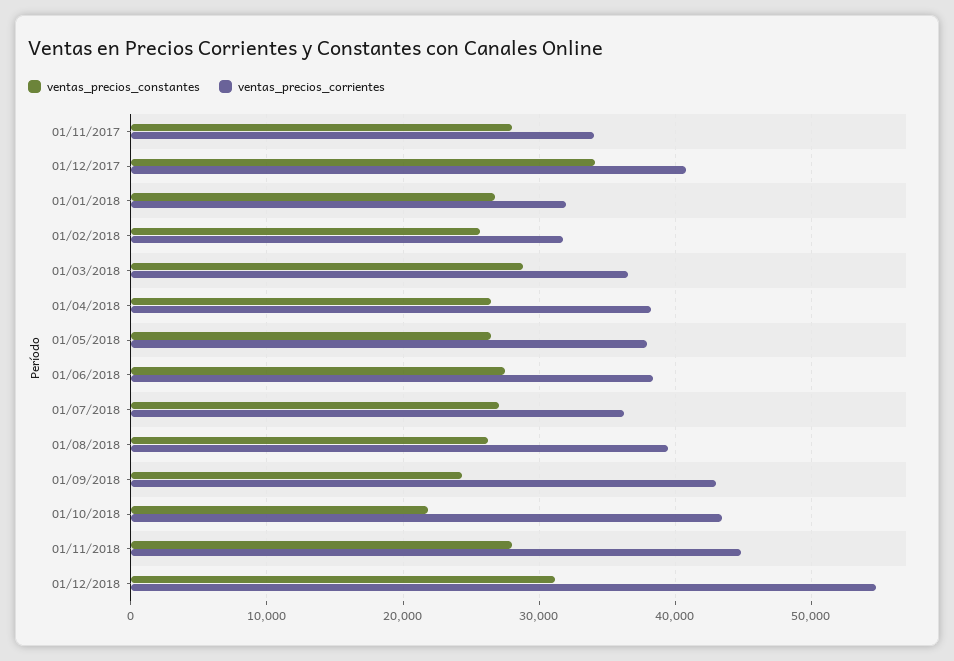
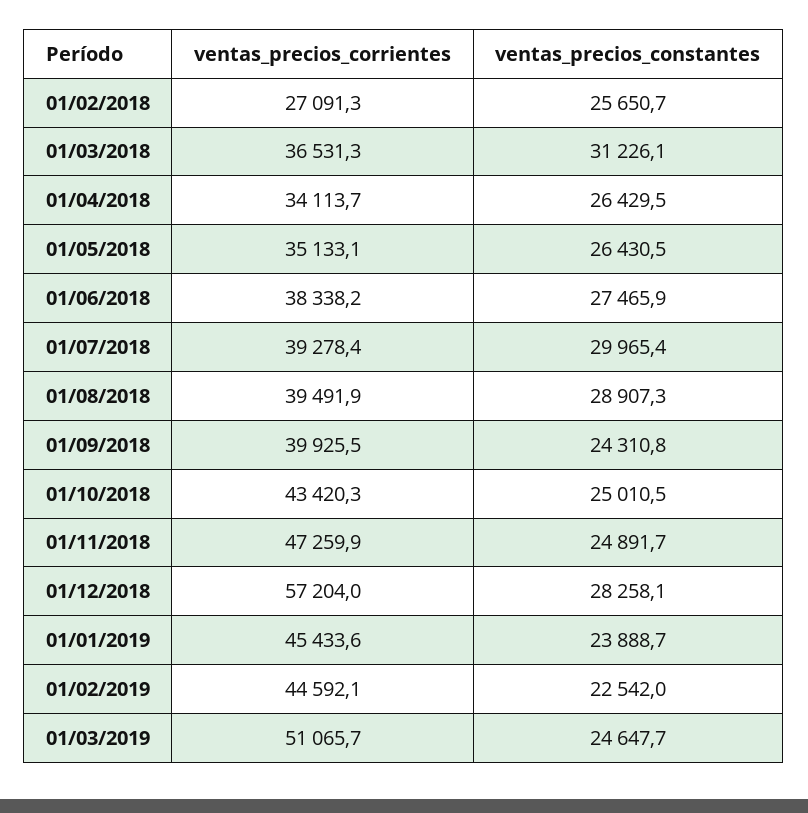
ventas_precios_constantes, 01/11/2017: 28000 -> none
ventas_precios_corrientes, 01/11/2017: 34000 -> none
ventas_precios_constantes, 01/12/2017: 34000 -> none
ventas_precios_corrientes, 01/12/2017: 41000 -> none
ventas_precios_constantes, 01/01/2018: 27000 -> none
ventas_precios_corrientes, 01/01/2018: 32000 -> none
ventas_precios_corrientes, 01/02/2018: 32000 -> 27091.3
ventas_precios_constantes, 01/03/2018: 29000 -> 31226.1
ventas_precios_corrientes, 01/04/2018: 38000 -> 34113.7
ventas_precios_corrientes, 01/05/2018: 38000 -> 35133.1
ventas_precios_constantes, 01/07/2018: 27000 -> 29965.4
ventas_precios_corrientes, 01/07/2018: 36000 -> 39278.4
ventas_precios_constantes, 01/08/2018: 26000 -> 28907.3
ventas_precios_corrientes, 01/09/2018: 43000 -> 39925.5
ventas_precios_constantes, 01/10/2018: 22000 -> 25010.5
ventas_precios_constantes, 01/11/2018: 28000 -> 24891.7
ventas_precios_corrientes, 01/11/2018: 45000 -> 47259.9
ventas_precios_constantes, 01/12/2018: 31000 -> 28258.1
ventas_precios_corrientes, 01/12/2018: 55000 -> 57204
ventas_precios_corrientes, 01/01/2019: none -> 45433.6
ventas_precios_constantes, 01/01/2019: none -> 23888.7
ventas_precios_corrientes, 01/02/2019: none -> 44592.1
ventas_precios_constantes, 01/02/2019: none -> 22542
ventas_precios_corrientes, 01/03/2019: none -> 51065.7
ventas_precios_constantes, 01/03/2019: none -> 24647.7

